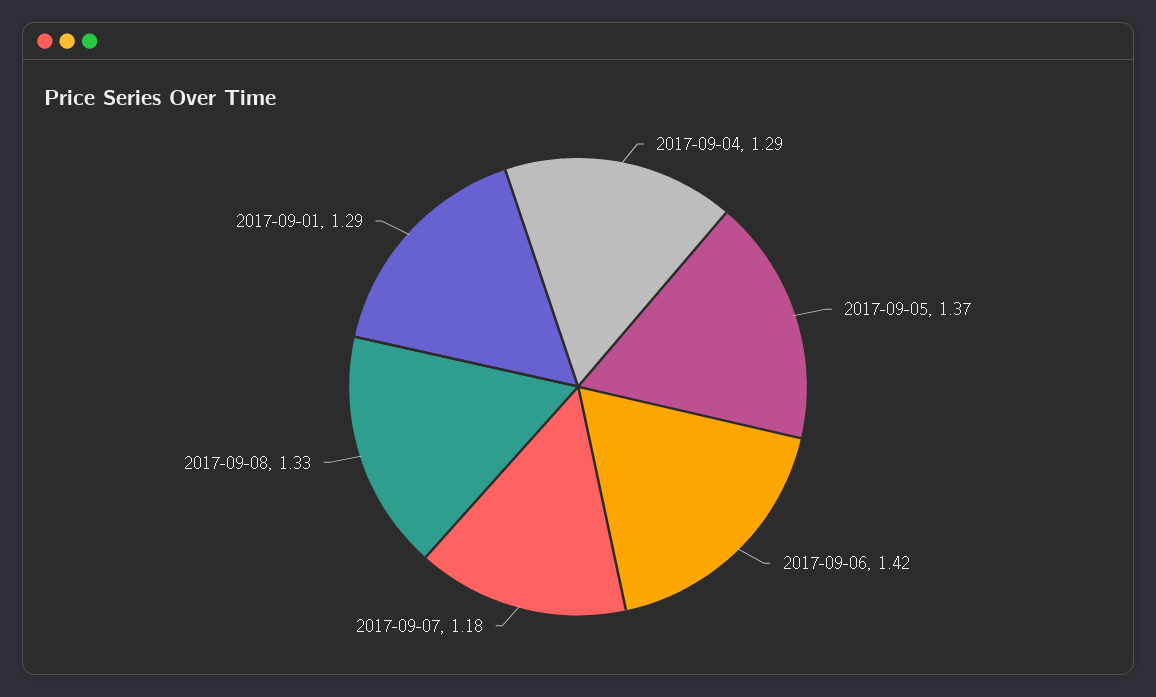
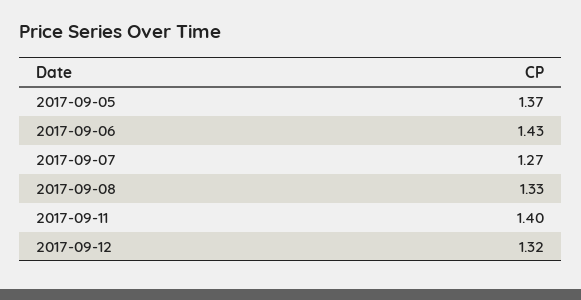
2017-09-04: 1.29 -> none
2017-09-06: 1.42 -> 1.43
2017-09-07: 1.18 -> 1.27
2017-09-01: 1.29 -> none
2017-09-11: none -> 1.4
2017-09-12: none -> 1.32

